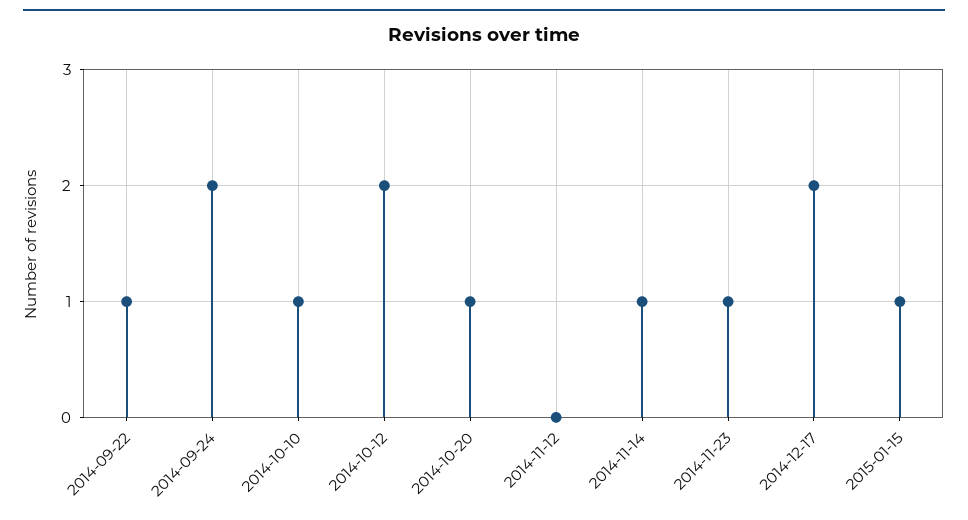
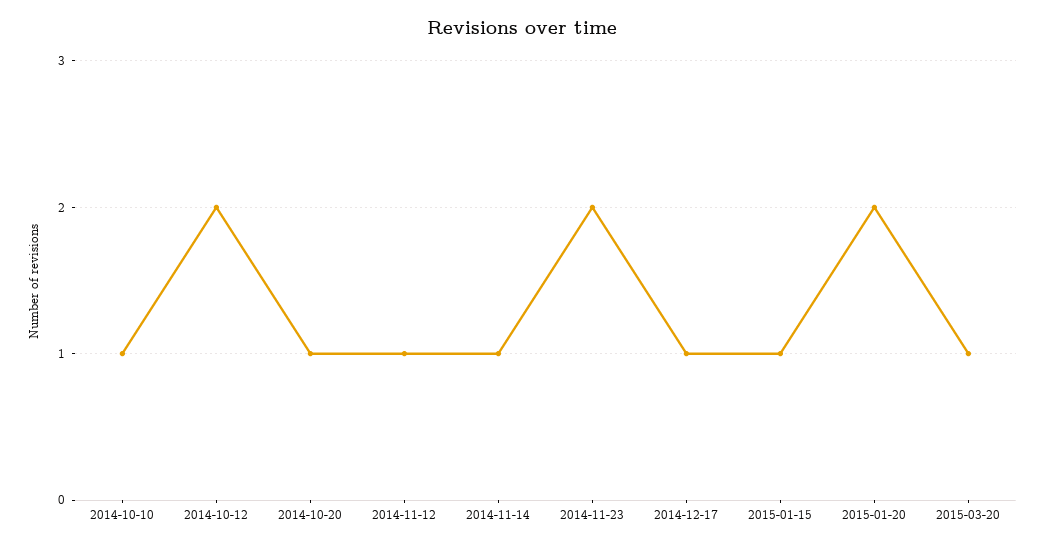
2014-09-22: 1 -> none
2014-09-24: 2 -> none
2014-11-12: 0 -> 1
2014-11-23: 1 -> 2
2014-12-17: 2 -> 1
2015-01-20: none -> 2
2015-03-20: none -> 1

